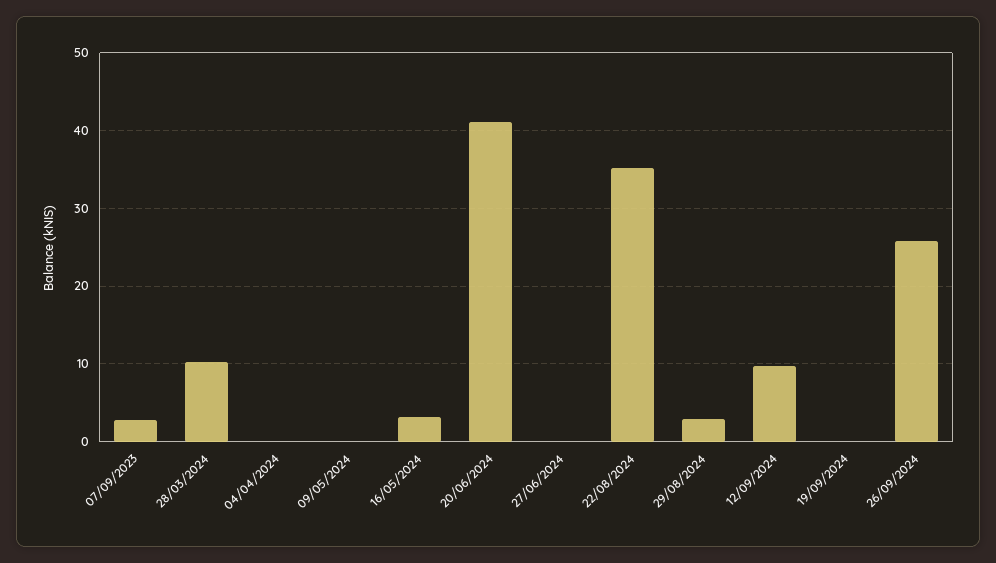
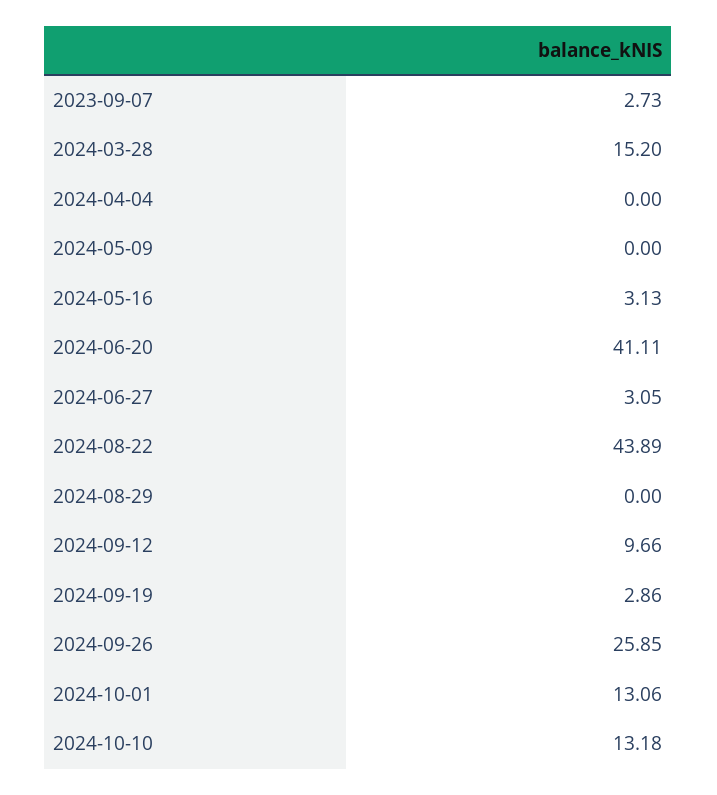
28/03/2024: 10 -> 15.2
27/06/2024: 0 -> 3.05
22/08/2024: 35 -> 43.89
29/08/2024: 3 -> 0
19/09/2024: 0 -> 2.86
2024-10-01: none -> 13.06
2024-10-10: none -> 13.18

